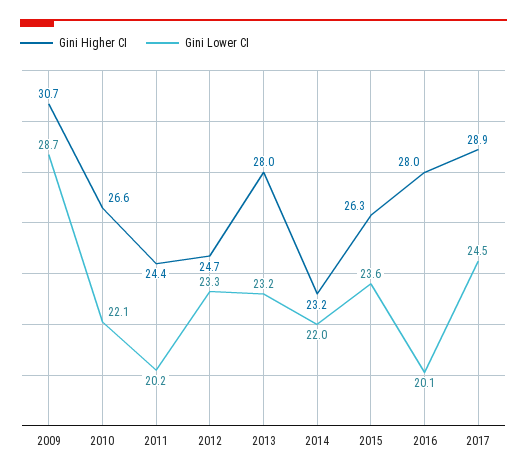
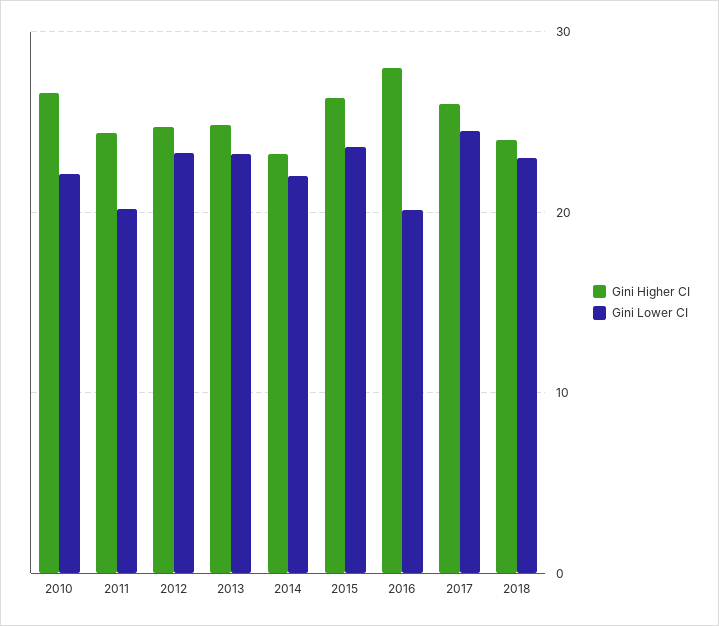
Gini Higher CI, 2009: 30.7 -> none
Gini Lower CI, 2009: 28.7 -> none
Gini Higher CI, 2013: 28 -> 25
Gini Higher CI, 2017: 28.9 -> 26
Gini Higher CI, 2018: none -> 24
Gini Lower CI, 2018: none -> 23

